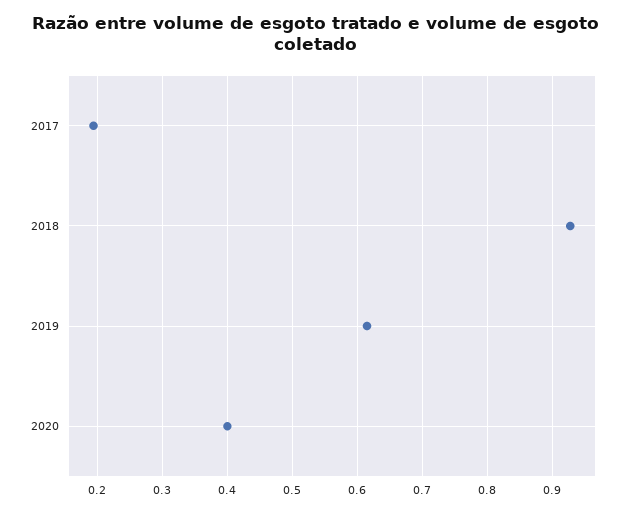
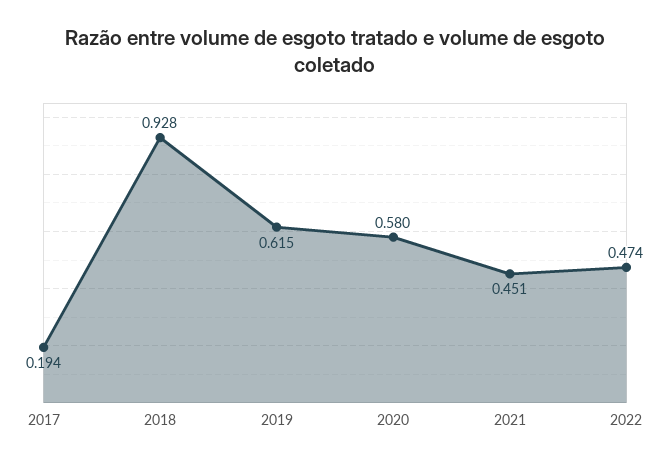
2020: 0.4 -> 0.58
2021: none -> 0.451
2022: none -> 0.474

